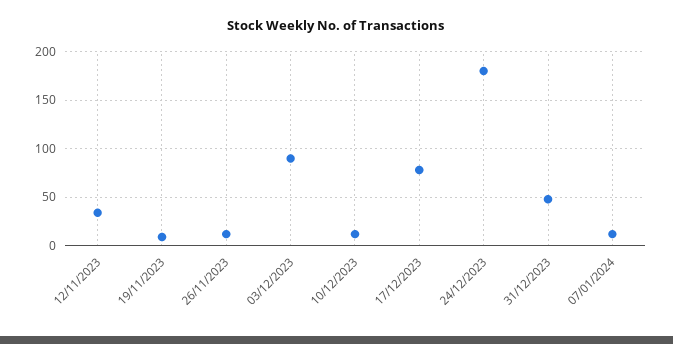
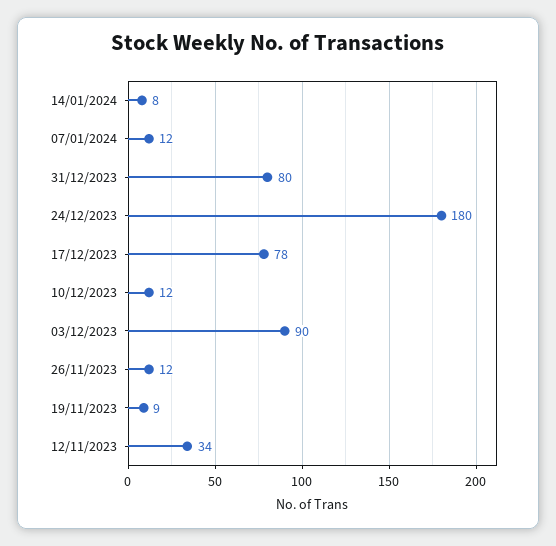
31/12/2023: 50 -> 80
14/01/2024: none -> 8

